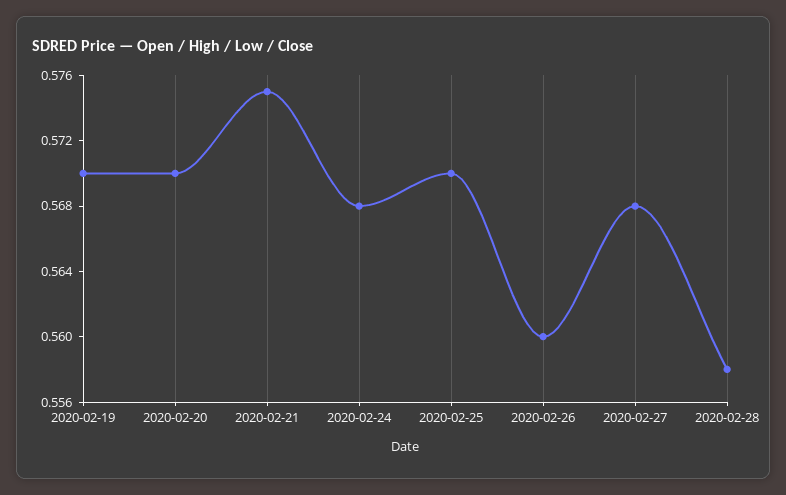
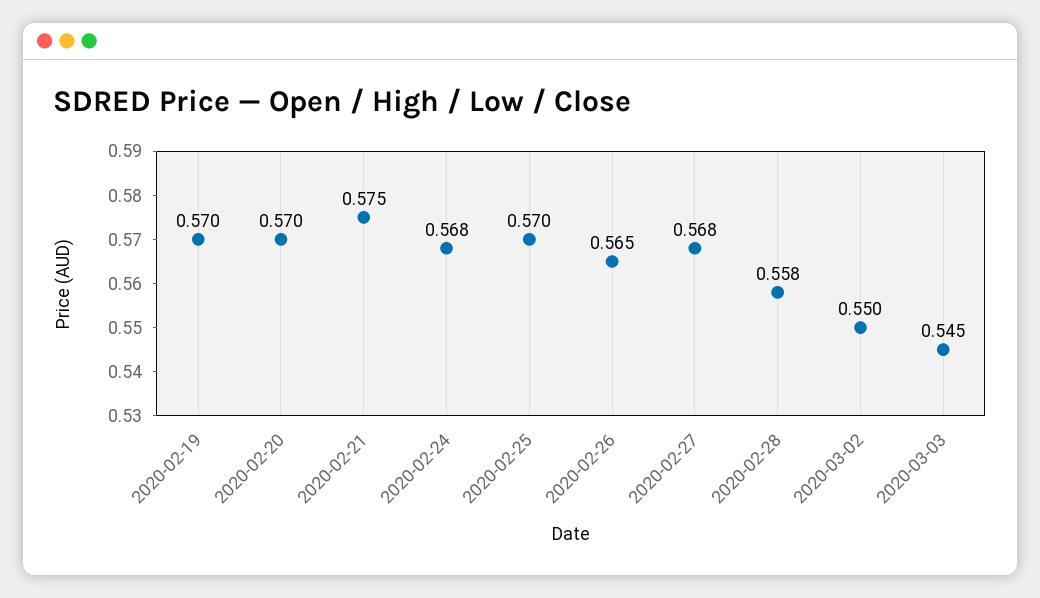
2020-02-26: 0.56 -> 0.565
2020-03-02: none -> 0.55
2020-03-03: none -> 0.545

